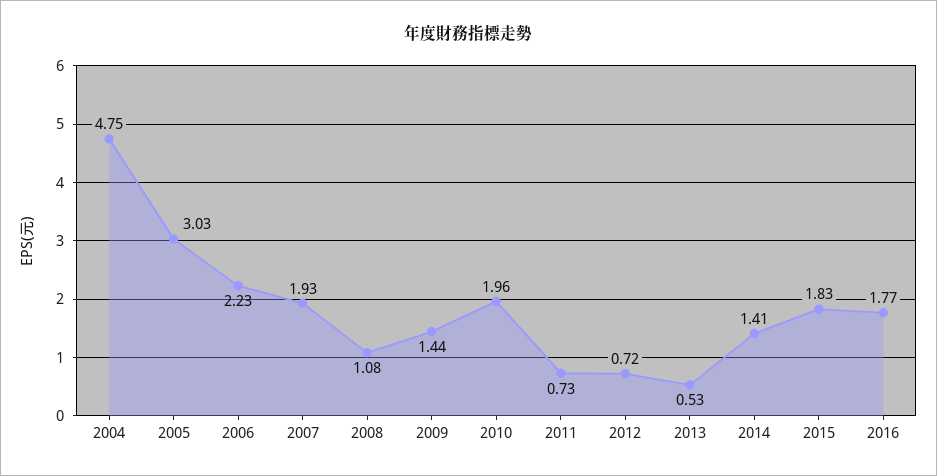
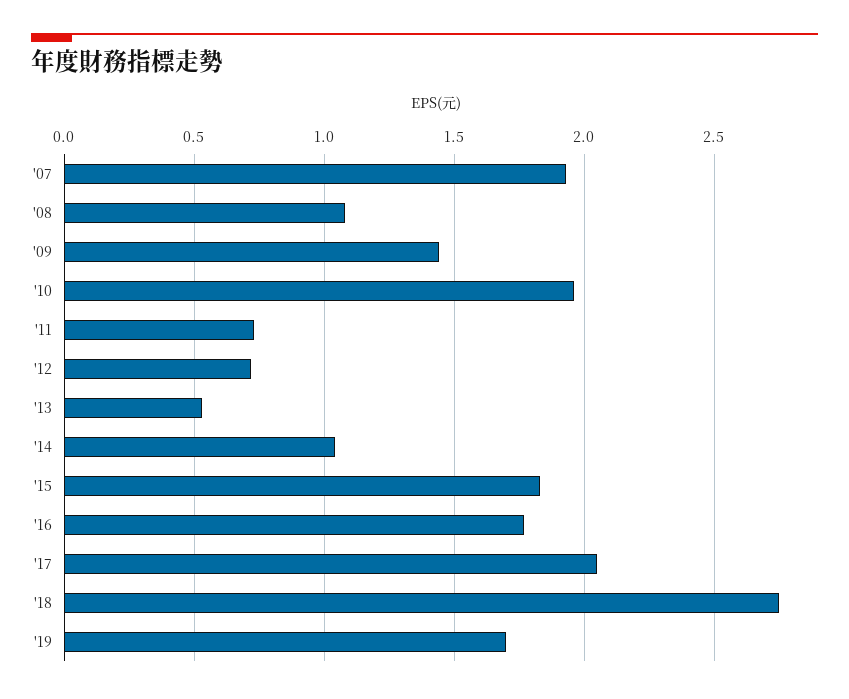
2004: 4.75 -> none
2005: 3.03 -> none
2006: 2.23 -> none
2014: 1.41 -> 1.05
'17: none -> 2.05
'18: none -> 2.75
'19: none -> 1.7

